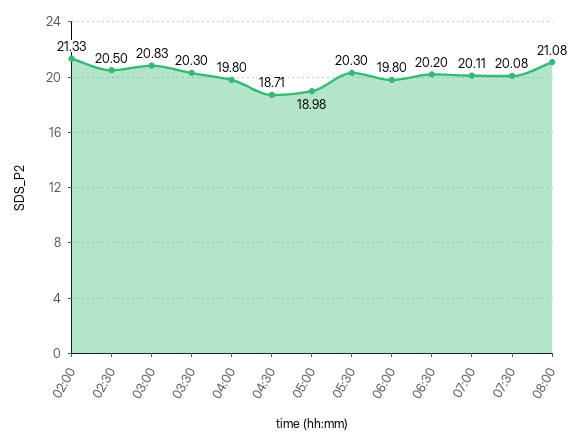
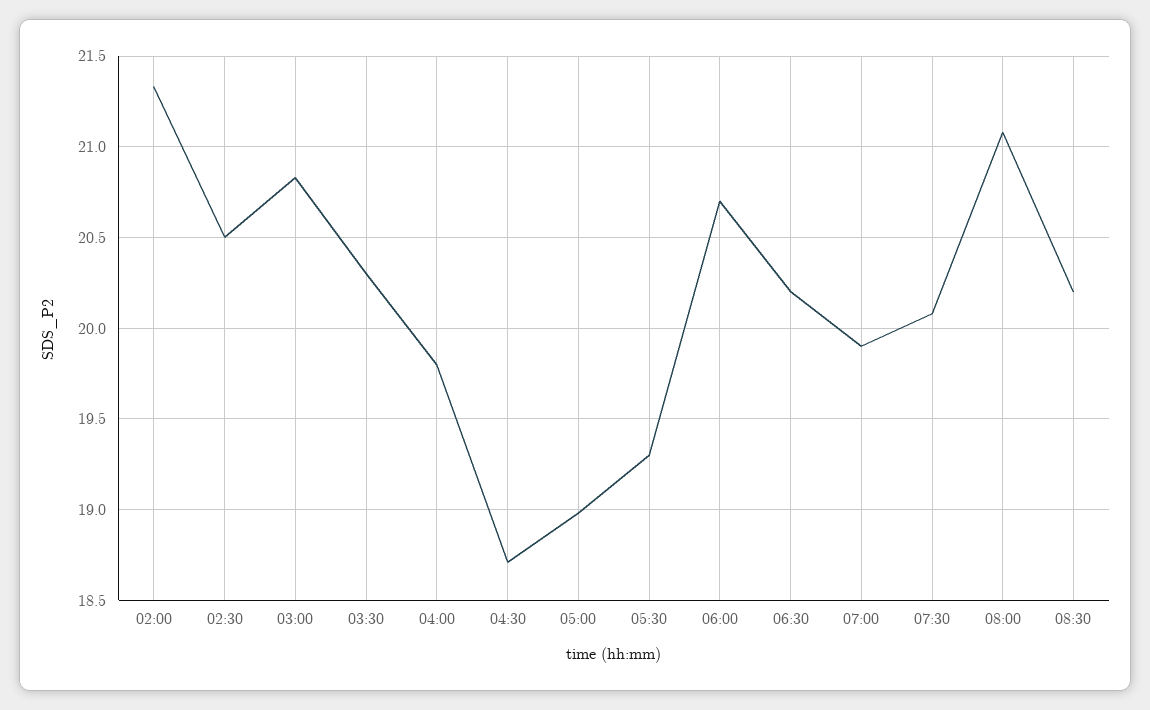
05:30: 20.3 -> 19.3
06:00: 19.8 -> 20.7
07:00: 20.11 -> 19.9
08:30: none -> 20.2

